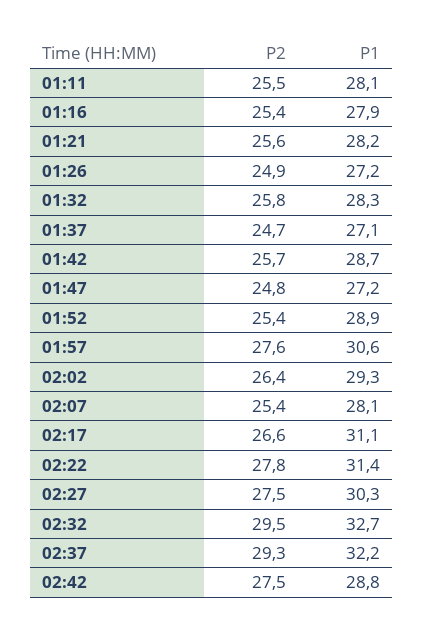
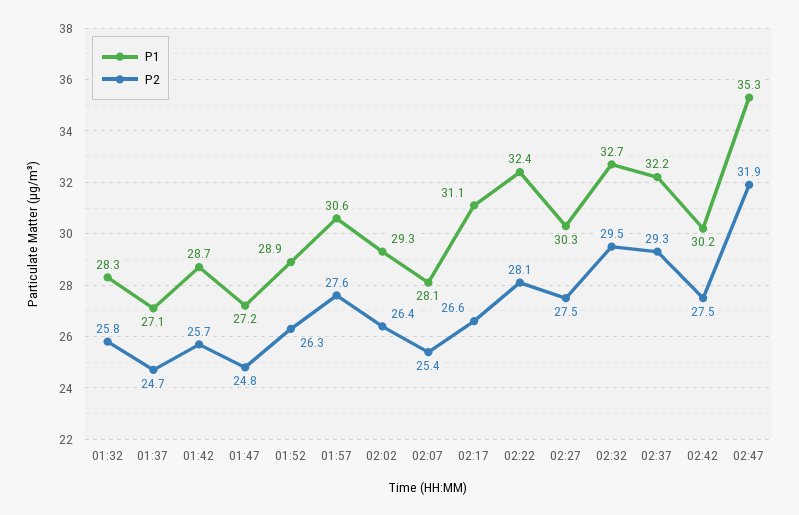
P2, 01:11: 25.5 -> none
P1, 01:11: 28.1 -> none
P2, 01:16: 25.4 -> none
P1, 01:16: 27.9 -> none
P2, 01:21: 25.6 -> none
P1, 01:21: 28.2 -> none
P2, 01:26: 24.9 -> none
P1, 01:26: 27.2 -> none
P2, 01:52: 25.4 -> 26.3
P2, 02:22: 27.8 -> 28.1
P1, 02:22: 31.4 -> 32.4
P1, 02:42: 28.8 -> 30.2
P1, 02:47: none -> 35.3
P2, 02:47: none -> 31.9

